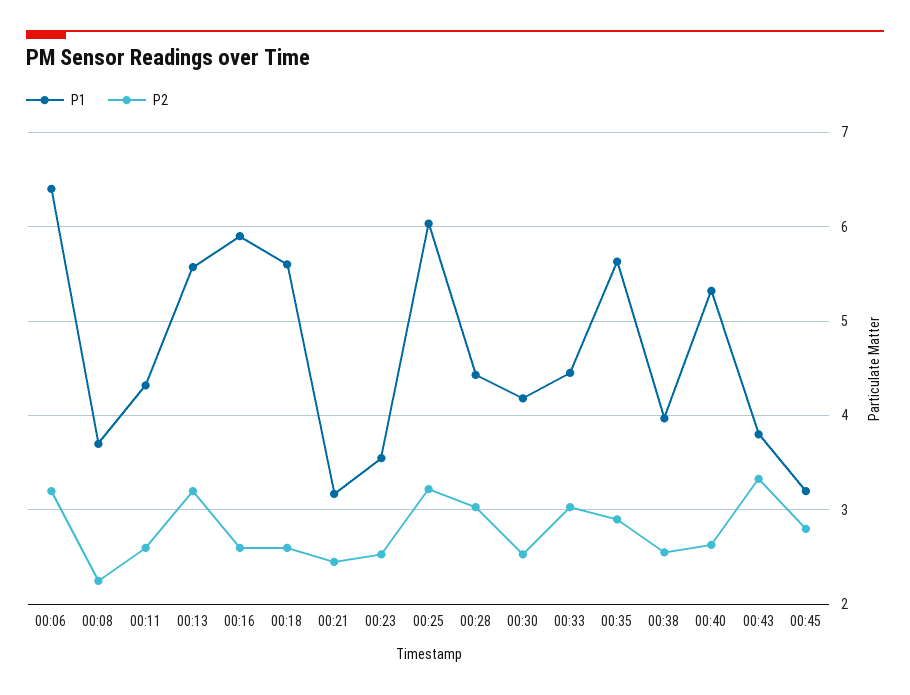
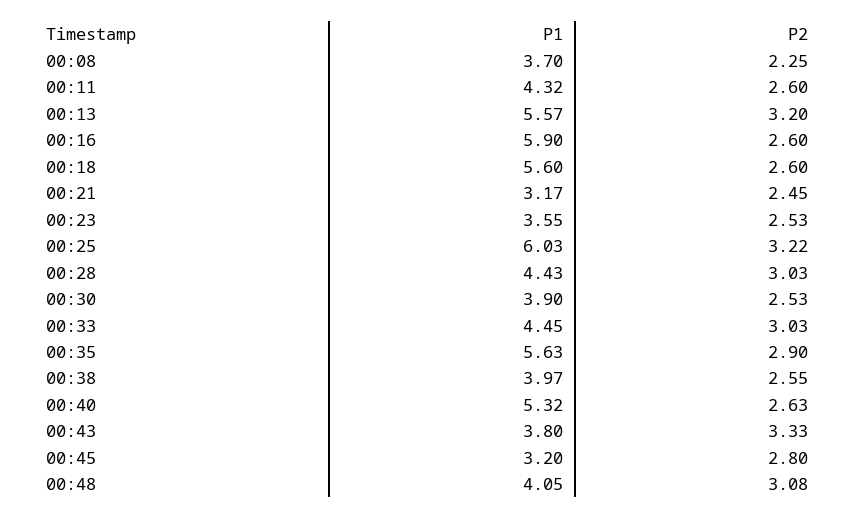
P1, 00:06: 6.4 -> none
P2, 00:06: 3.2 -> none
P1, 00:30: 4.2 -> 3.9
P1, 00:48: none -> 4.05
P2, 00:48: none -> 3.08

